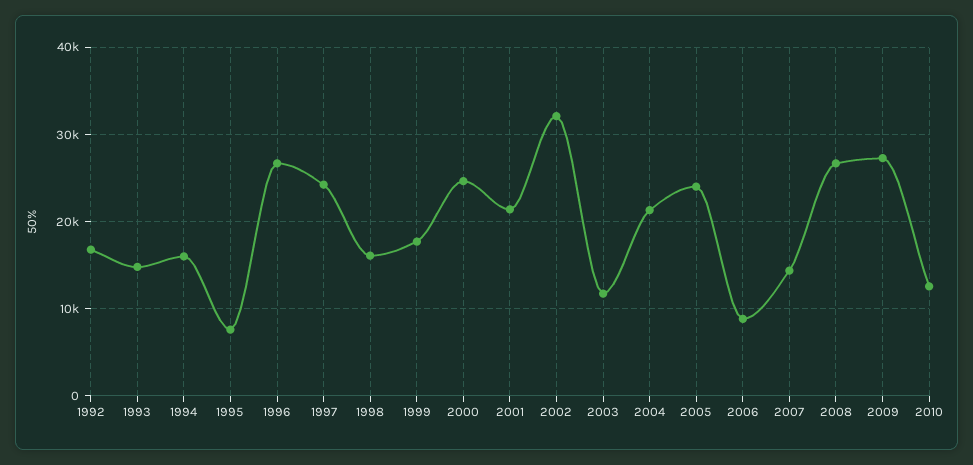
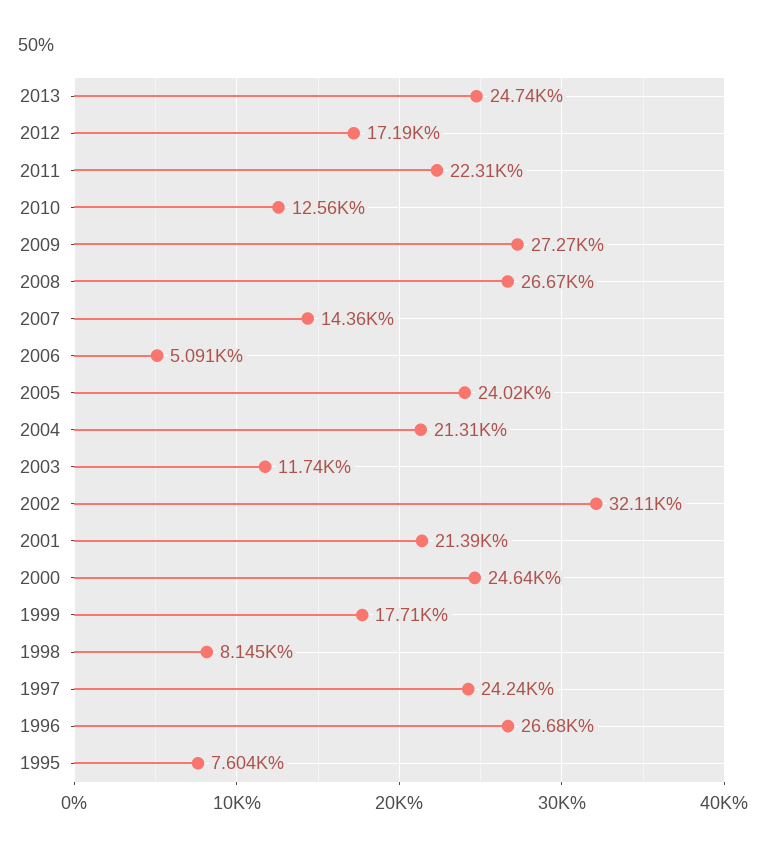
1992: 17000 -> none
1993: 15000 -> none
1994: 16000 -> none
1998: 16000 -> 8145
2006: 9000 -> 5091
2013: none -> 24740
2012: none -> 17190
2011: none -> 22310

